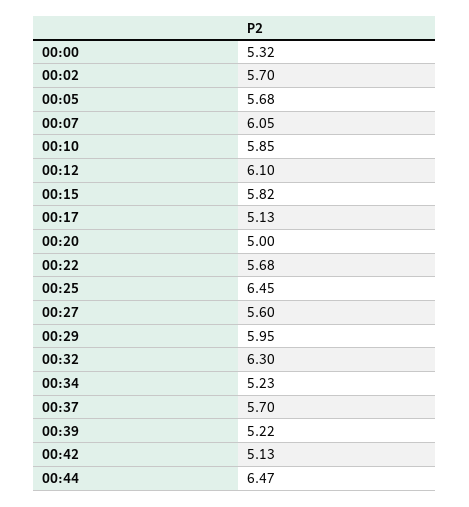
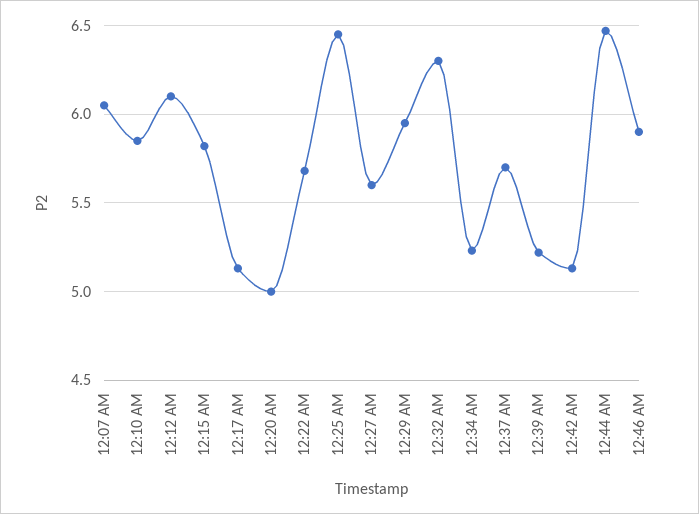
00:00: 5.32 -> none
00:02: 5.7 -> none
00:05: 5.68 -> none
12:46 AM: none -> 5.9

